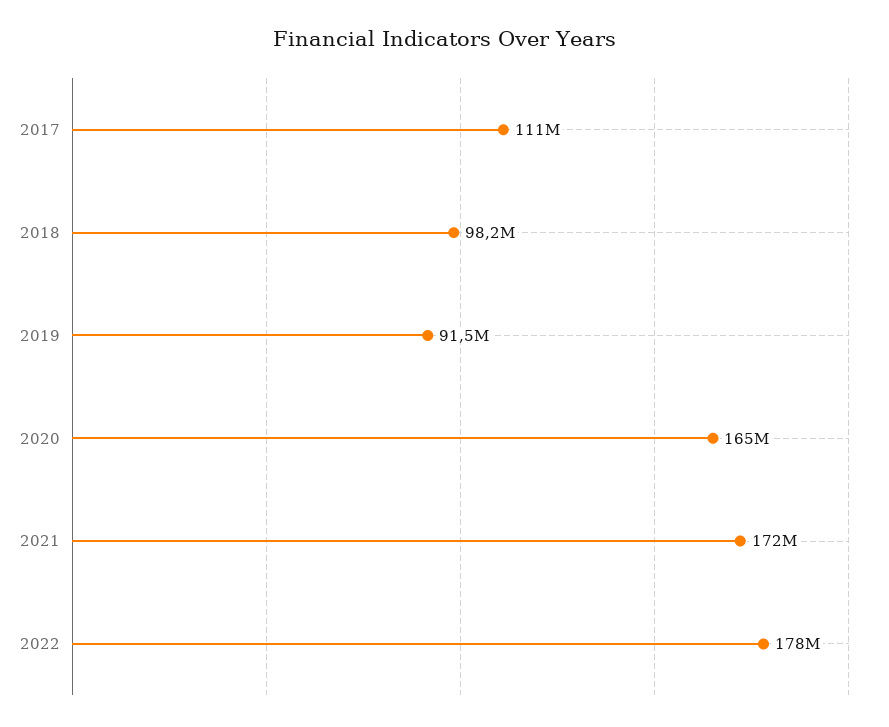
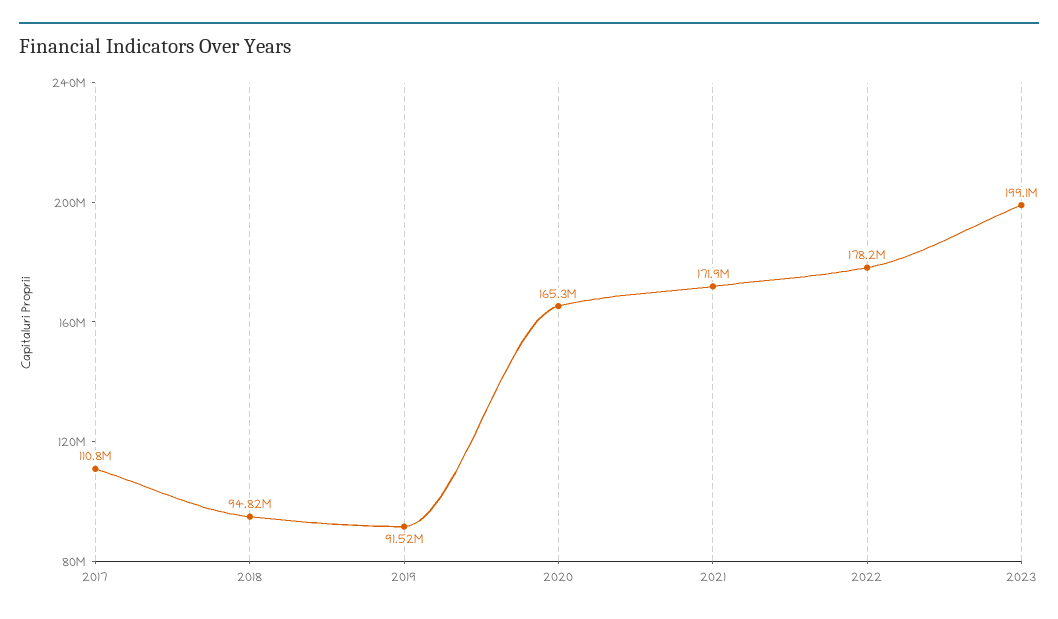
2018: 98200000 -> 94820000
2023: none -> 199100000

